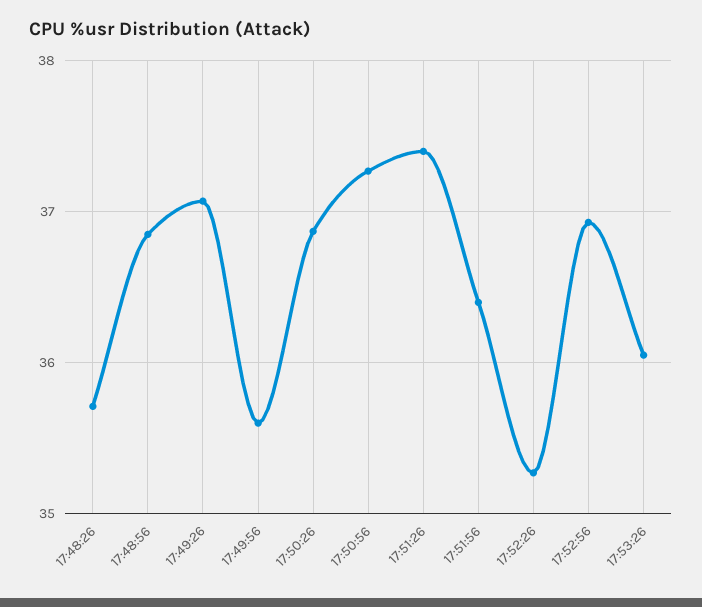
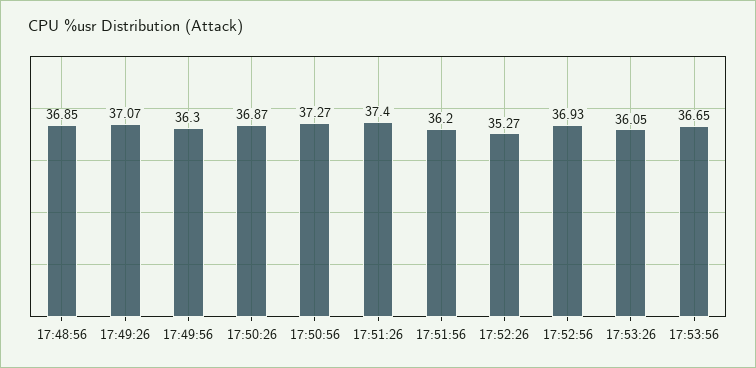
17:48:26: 35.7 -> none
17:49:56: 35.6 -> 36.3
17:51:56: 36.4 -> 36.2
17:53:56: none -> 36.65

